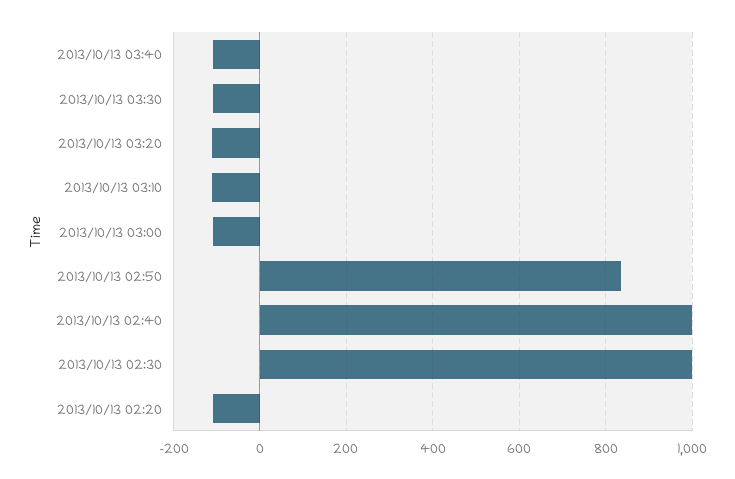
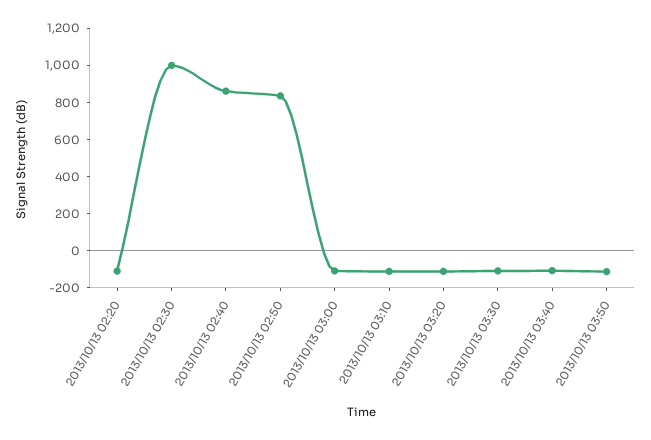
2013/10/13 02:40: 1000 -> 850
2013/10/13 03:50: none -> -100

